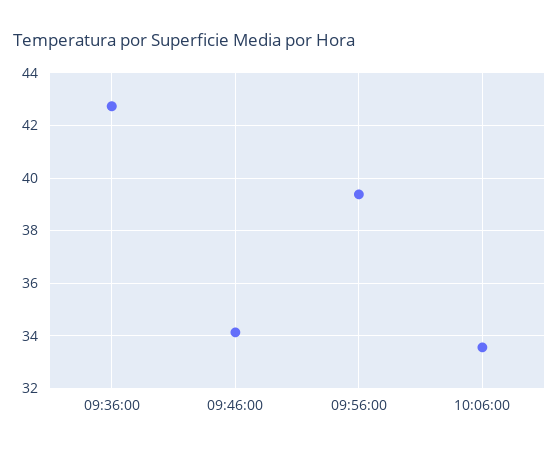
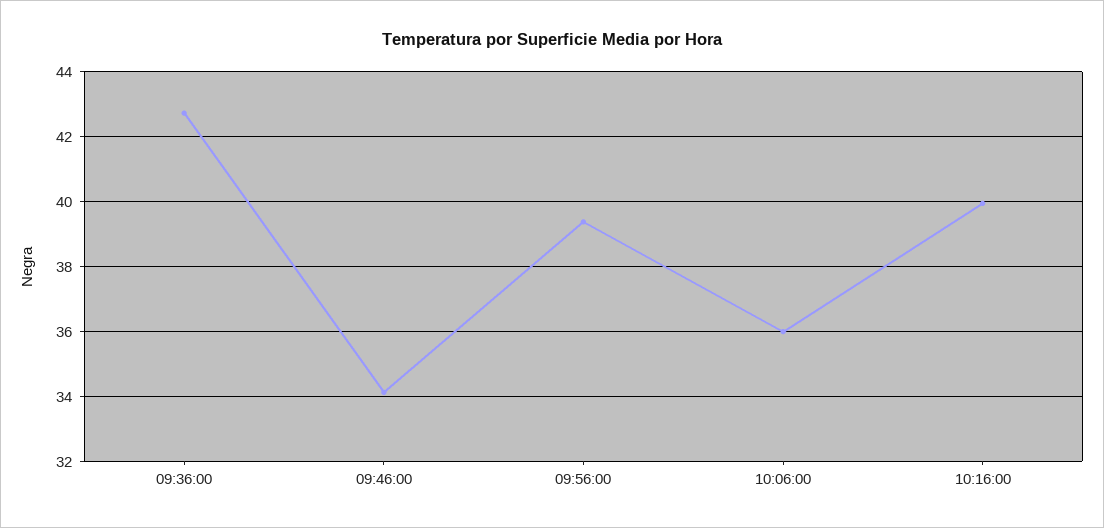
10:06:00: 33.5 -> 36
10:16:00: none -> 40

